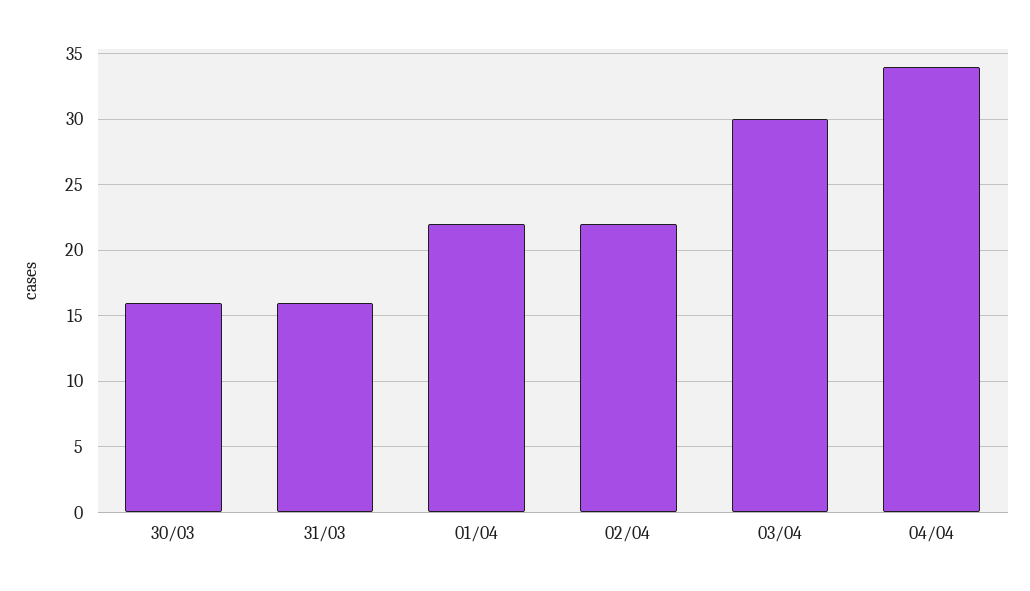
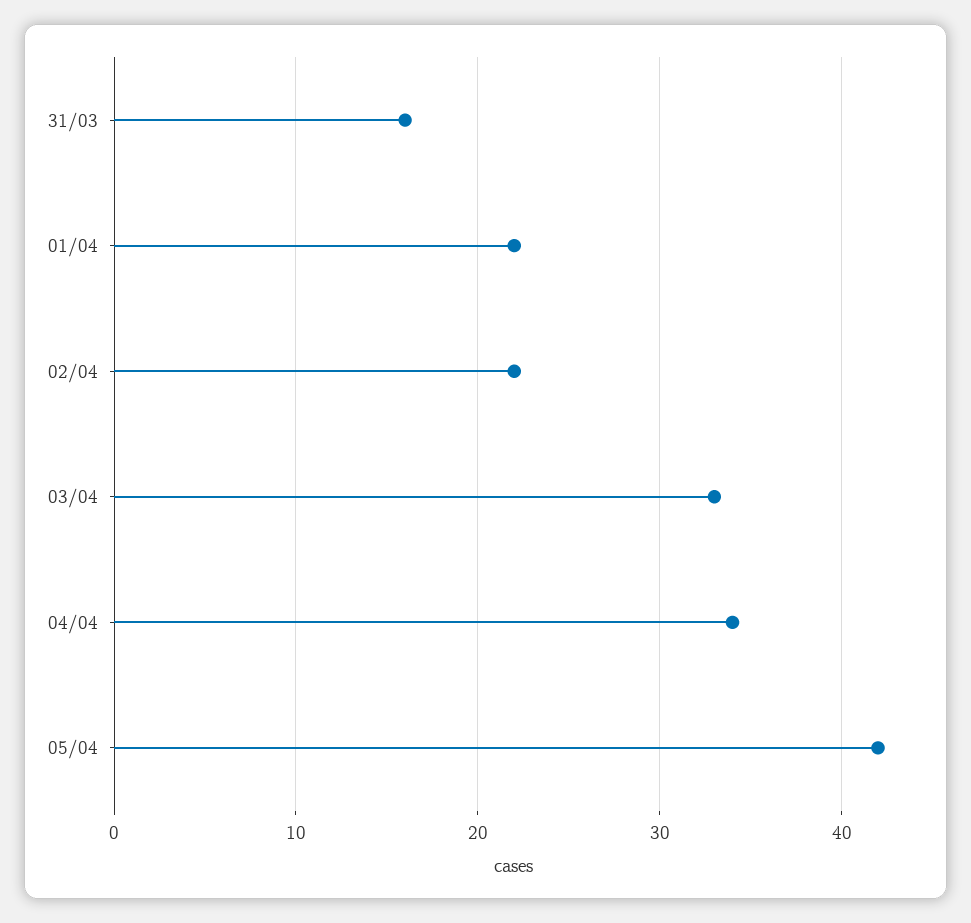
30/03: 16 -> none
03/04: 30 -> 33
05/04: none -> 42

